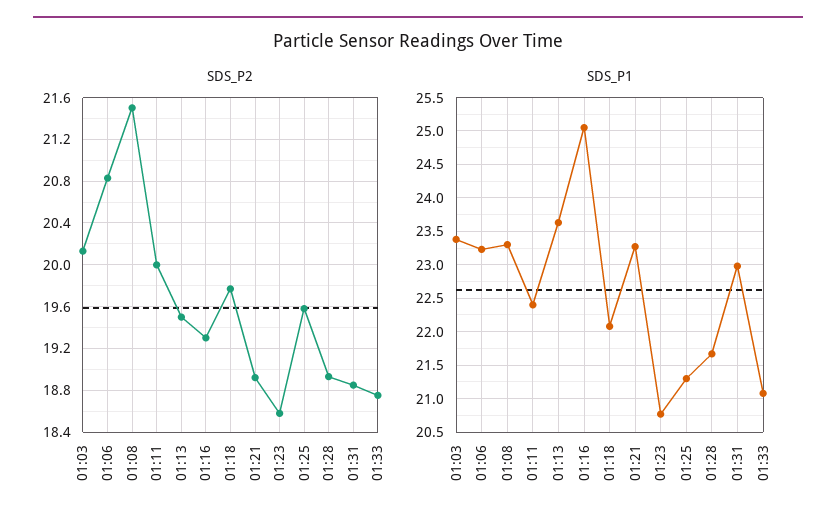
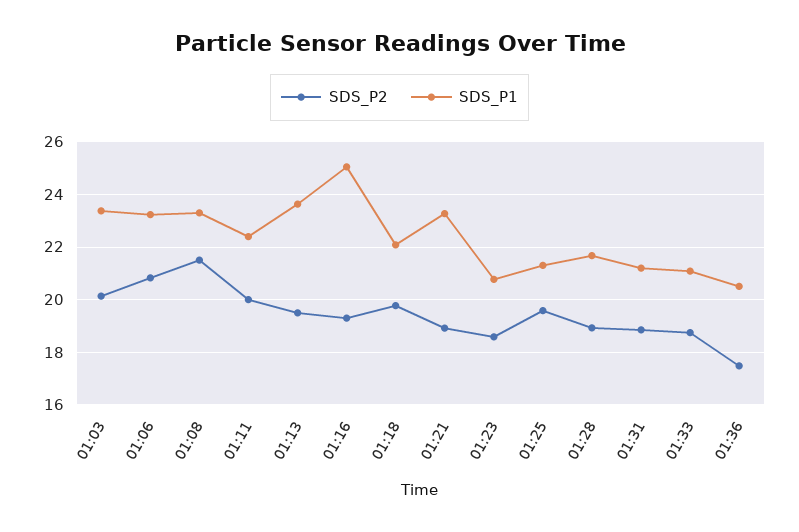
SDS_P1, 01:31: 23 -> 21.25
SDS_P2, 01:36: none -> 17.5
SDS_P1, 01:36: none -> 20.5

